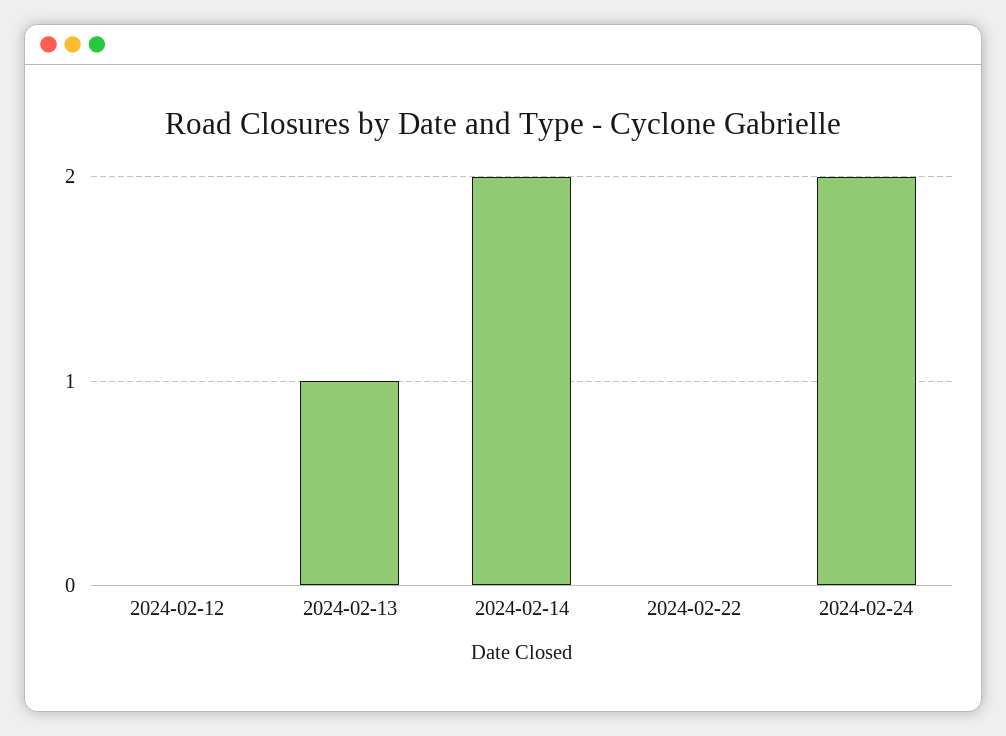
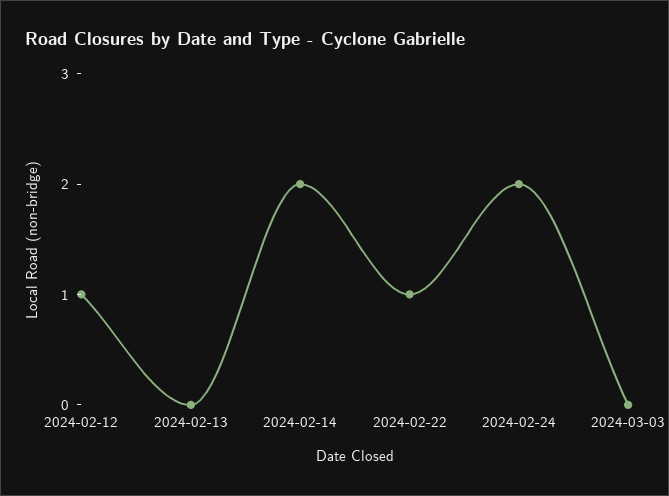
2024-02-12: 0 -> 1
2024-02-13: 1 -> 0
2024-02-22: 0 -> 1
2024-03-03: none -> 0

